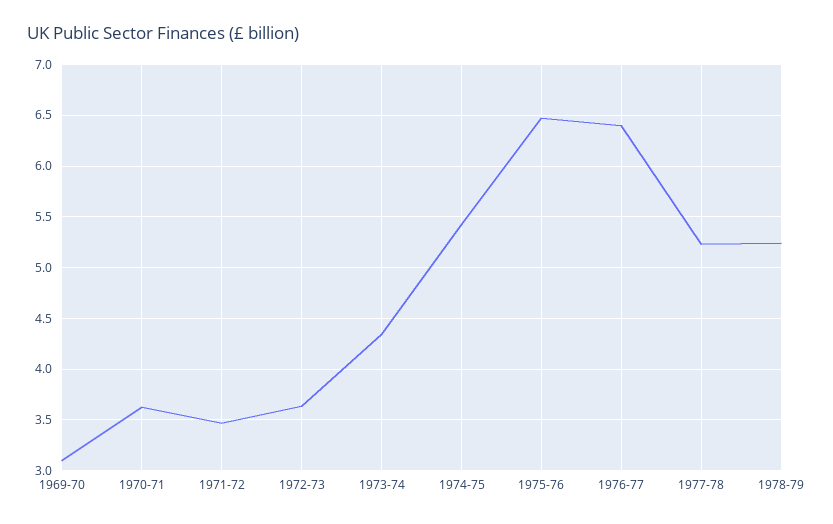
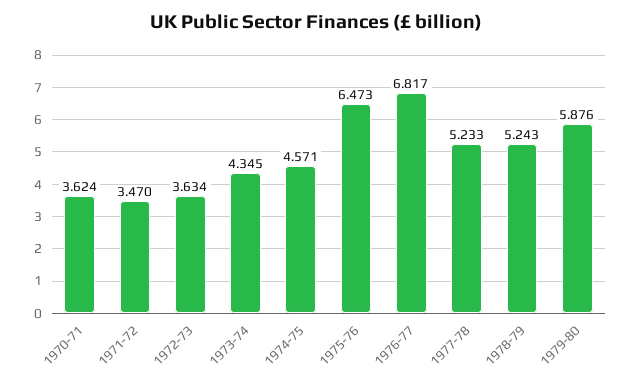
1969-70: 3.1 -> none
1974-75: 5.4 -> 4.571
1976-77: 6.4 -> 6.817
1979-80: none -> 5.876

